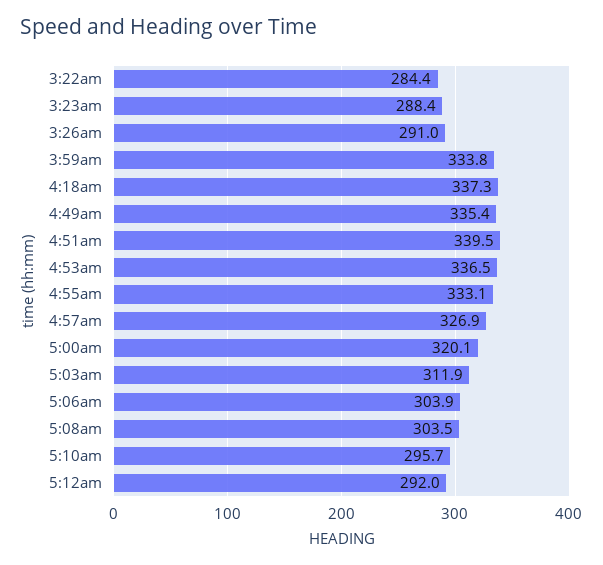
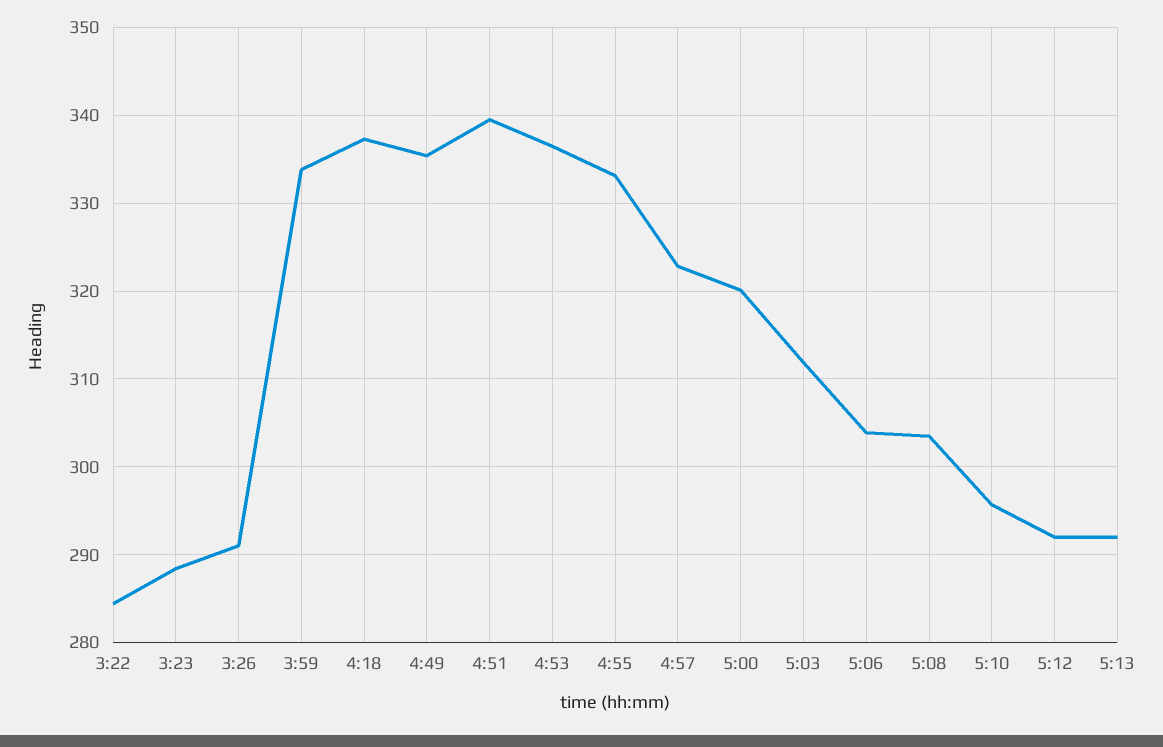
4:57am: 326.9 -> 323
5:13: none -> 292

